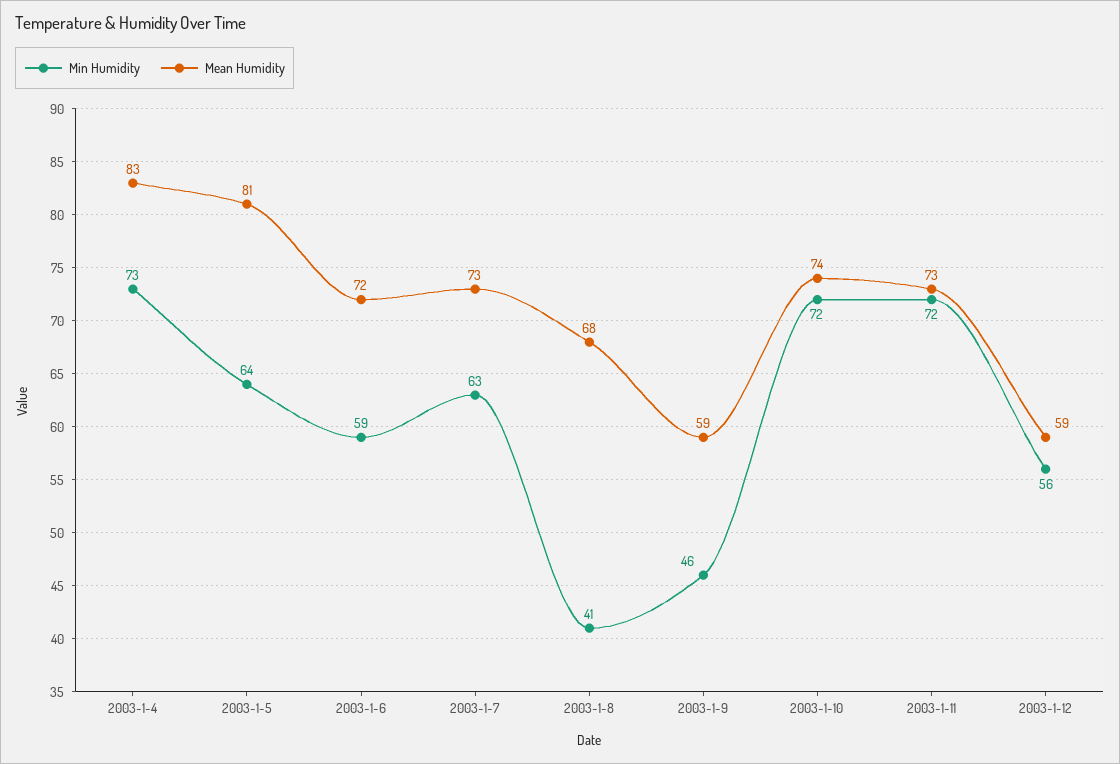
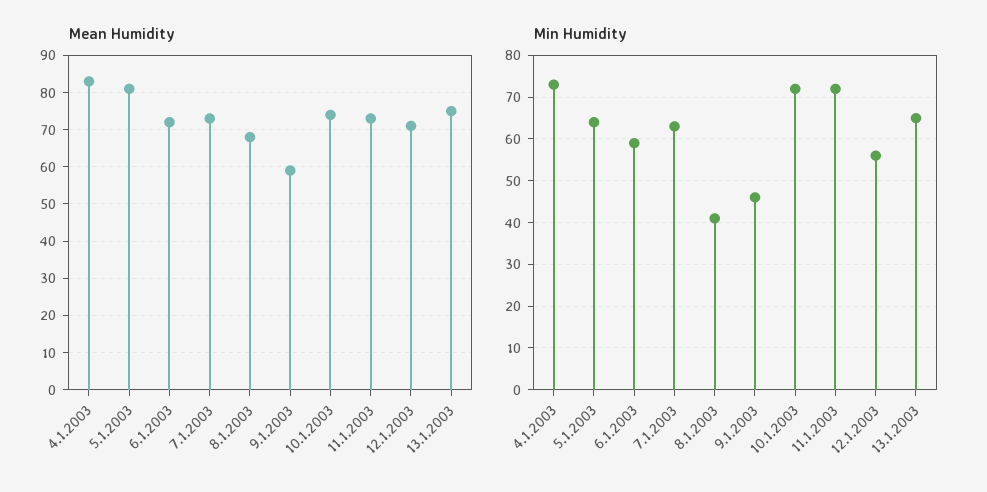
Mean Humidity, 2003-1-12: 59 -> 70
Mean Humidity, 13.1.2003: none -> 75
Min Humidity, 13.1.2003: none -> 65

